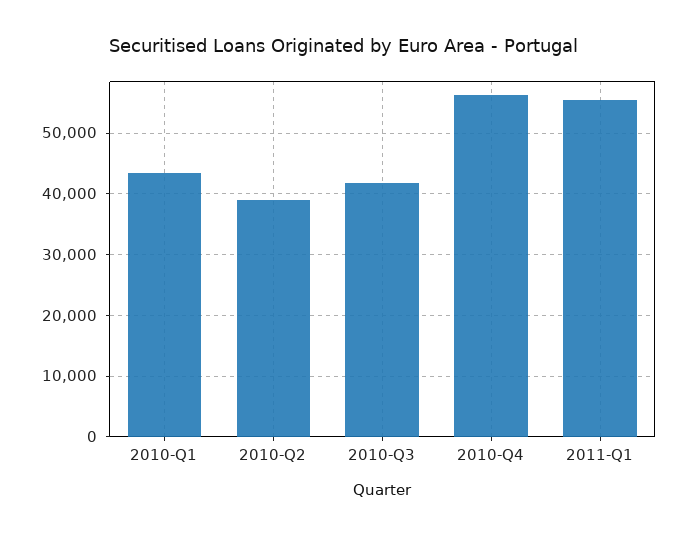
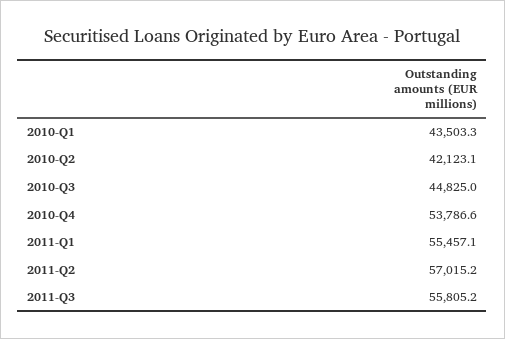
2010-Q2: 39000 -> 42123.1
2010-Q3: 42000 -> 44825
2010-Q4: 56000 -> 53786.6
2011-Q2: none -> 57015.2
2011-Q3: none -> 55805.2

